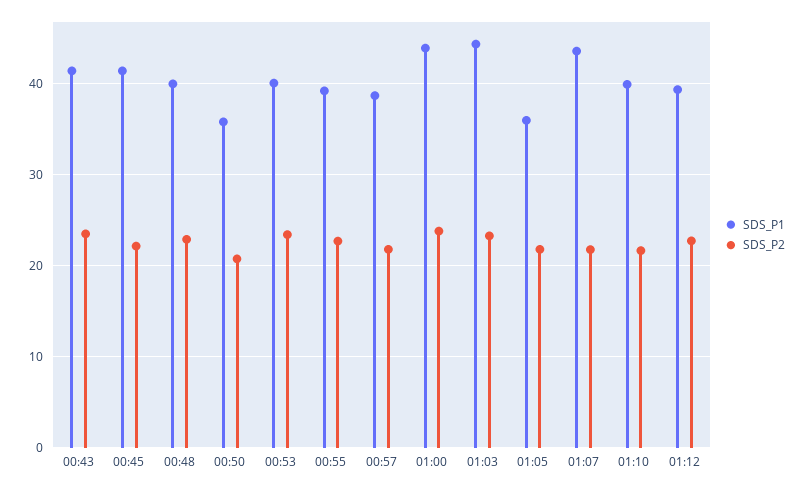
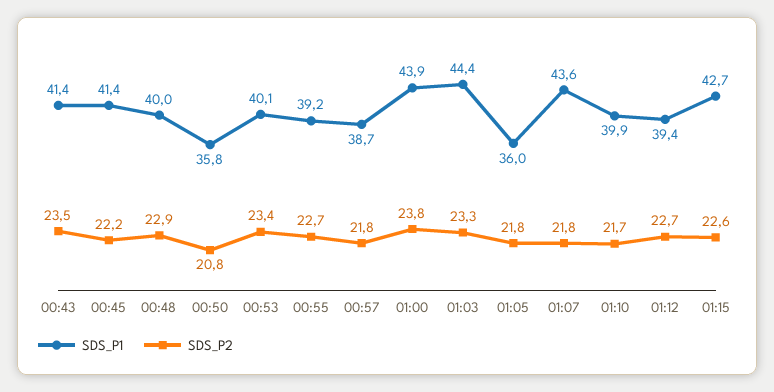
SDS_P1, 01:15: none -> 42.7
SDS_P2, 01:15: none -> 22.6

